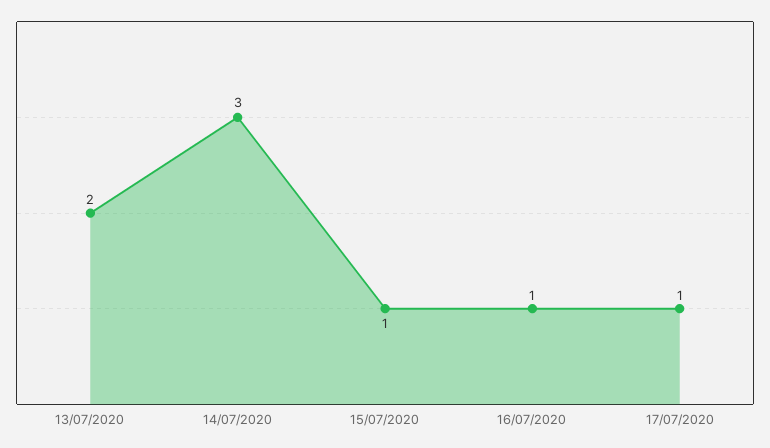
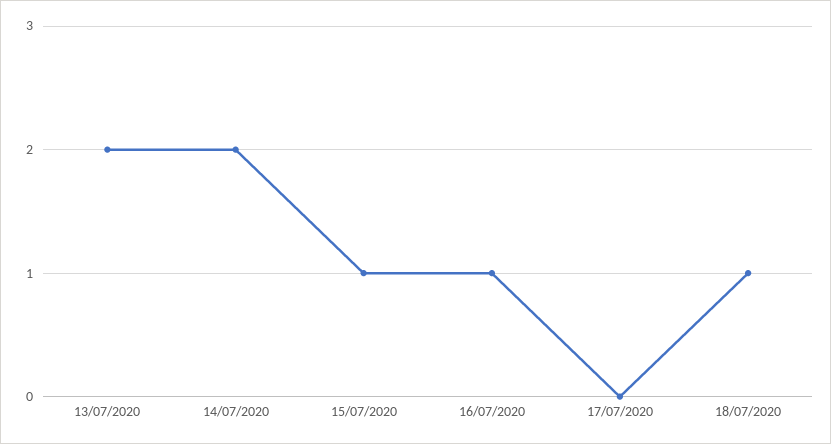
14/07/2020: 3 -> 2
17/07/2020: 1 -> 0
18/07/2020: none -> 1

